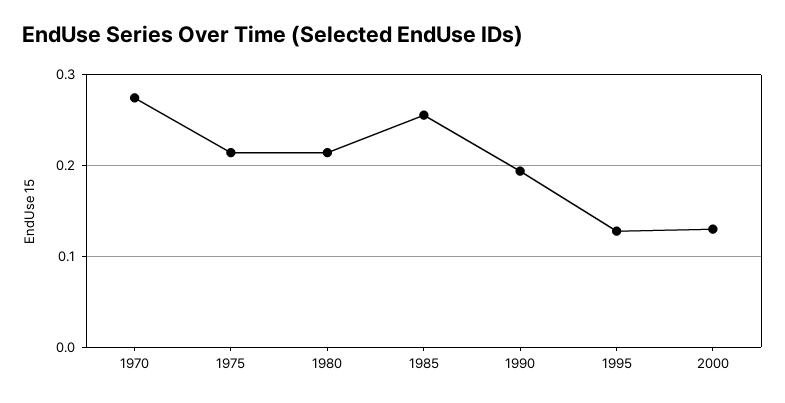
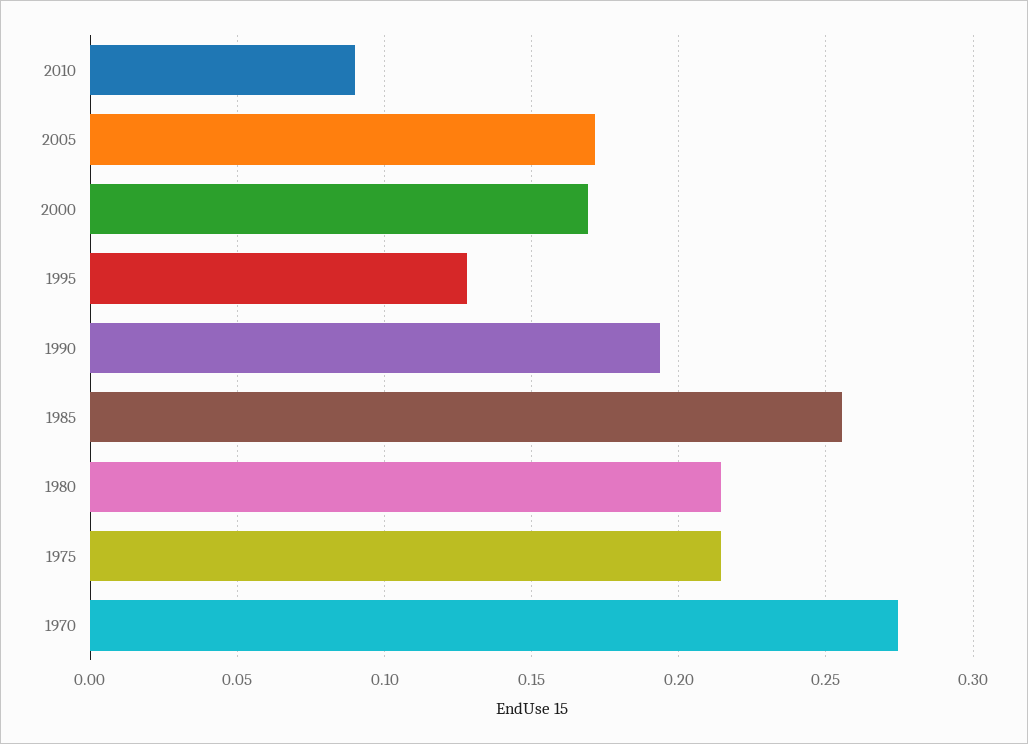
2000: 0.13 -> 0.17
2010: none -> 0.09
2005: none -> 0.17

